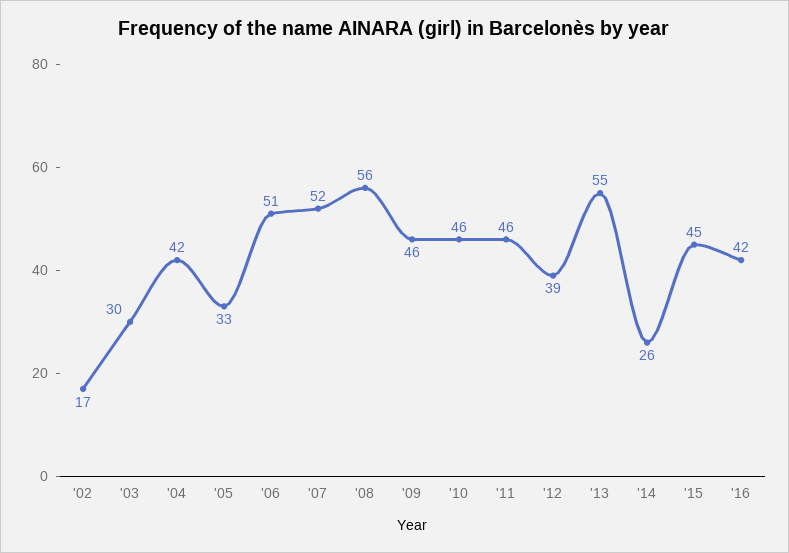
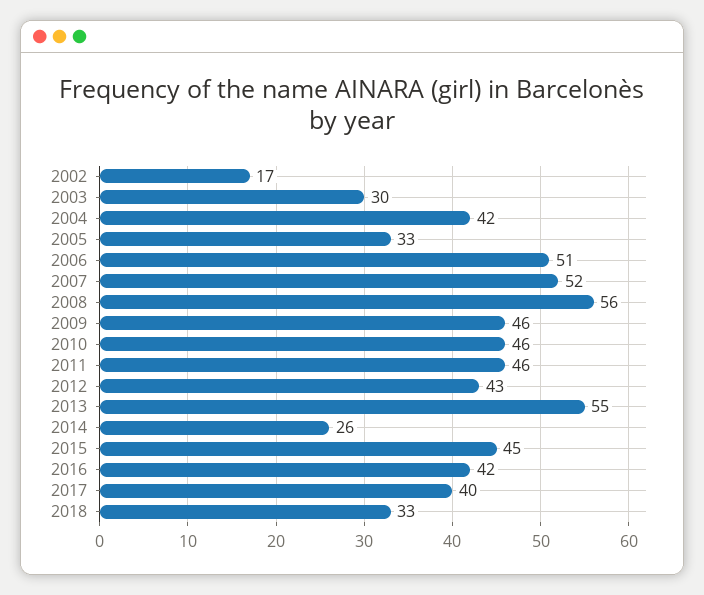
'12: 39 -> 43
2017: none -> 40
2018: none -> 33

